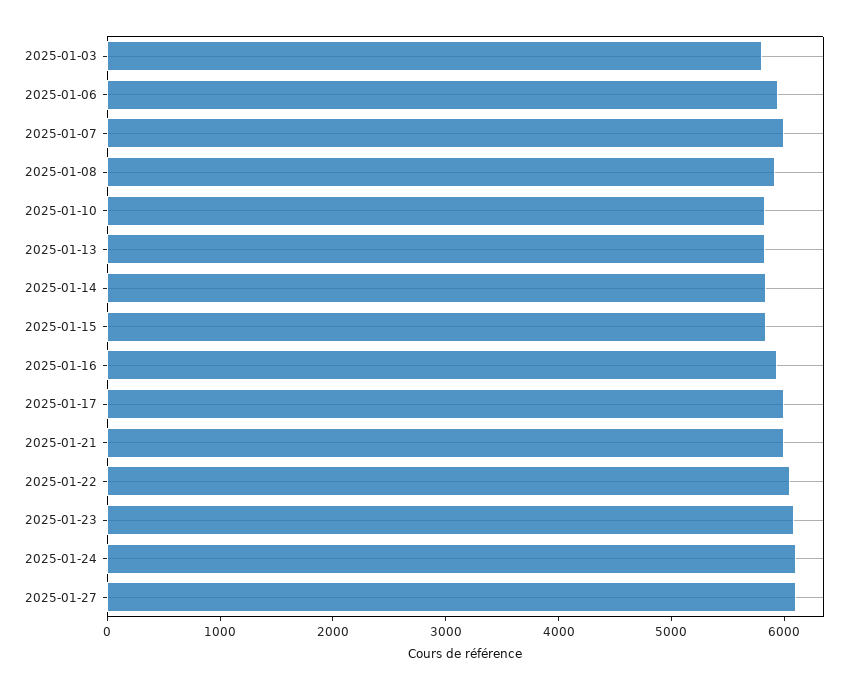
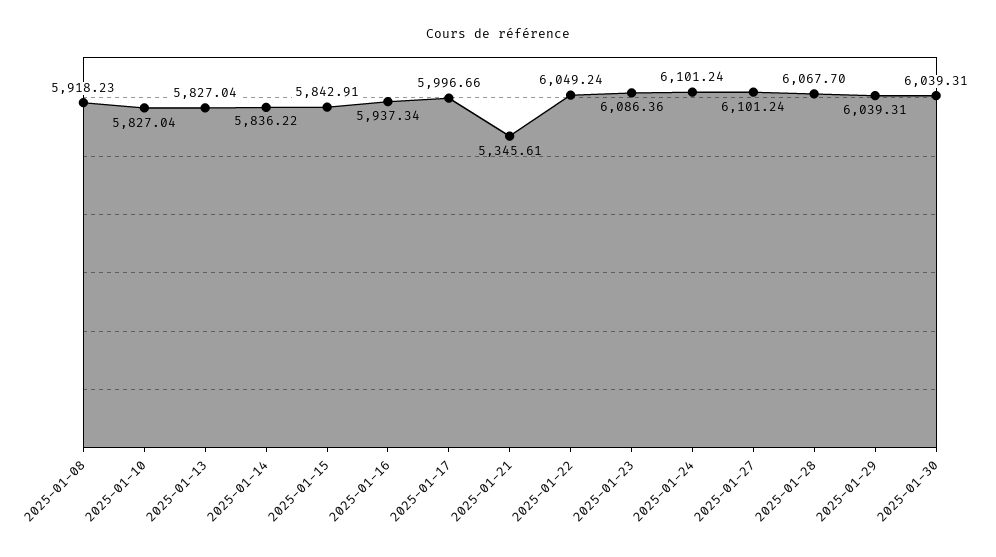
2025-01-03: 5800 -> none
2025-01-06: 6000 -> none
2025-01-07: 6000 -> none
2025-01-21: 6000 -> 5345.61
2025-01-28: none -> 6067.7
2025-01-29: none -> 6039.31
2025-01-30: none -> 6039.31

